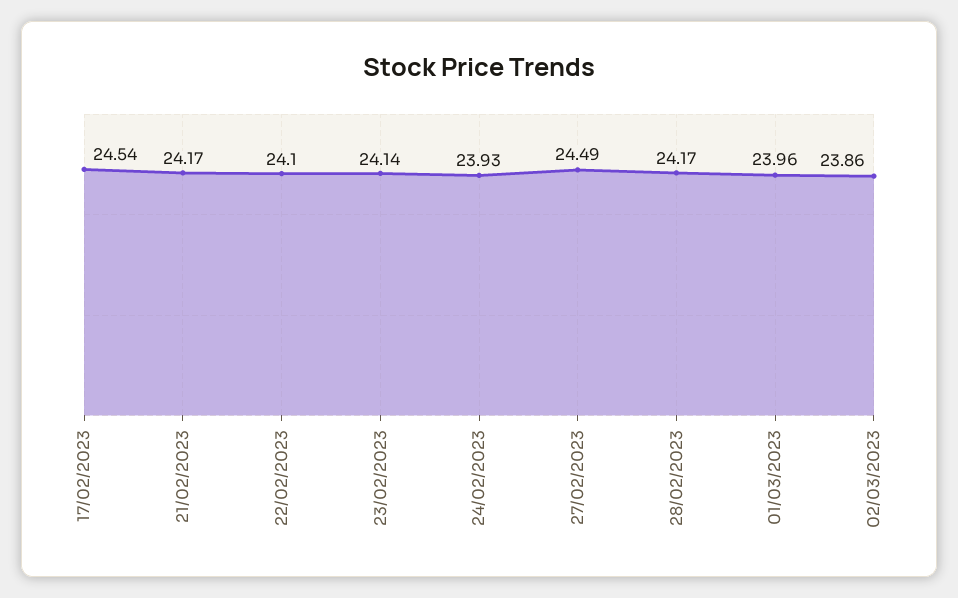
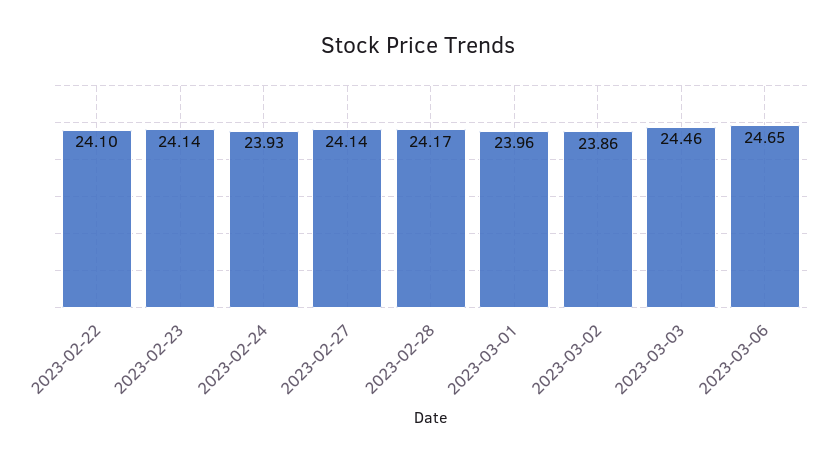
17/02/2023: 24.54 -> none
21/02/2023: 24.17 -> none
27/02/2023: 24.49 -> 24.14
2023-03-03: none -> 24.46
2023-03-06: none -> 24.65

